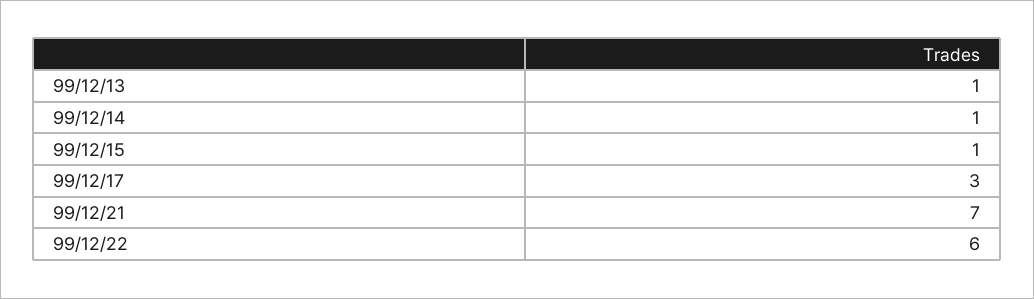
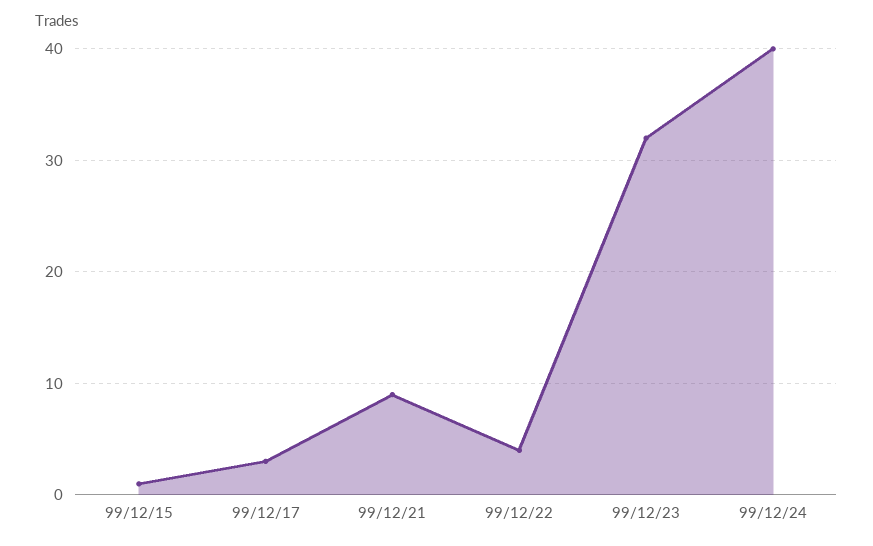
99/12/13: 1 -> none
99/12/14: 1 -> none
99/12/21: 7 -> 9
99/12/22: 6 -> 4
99/12/23: none -> 32
99/12/24: none -> 40

